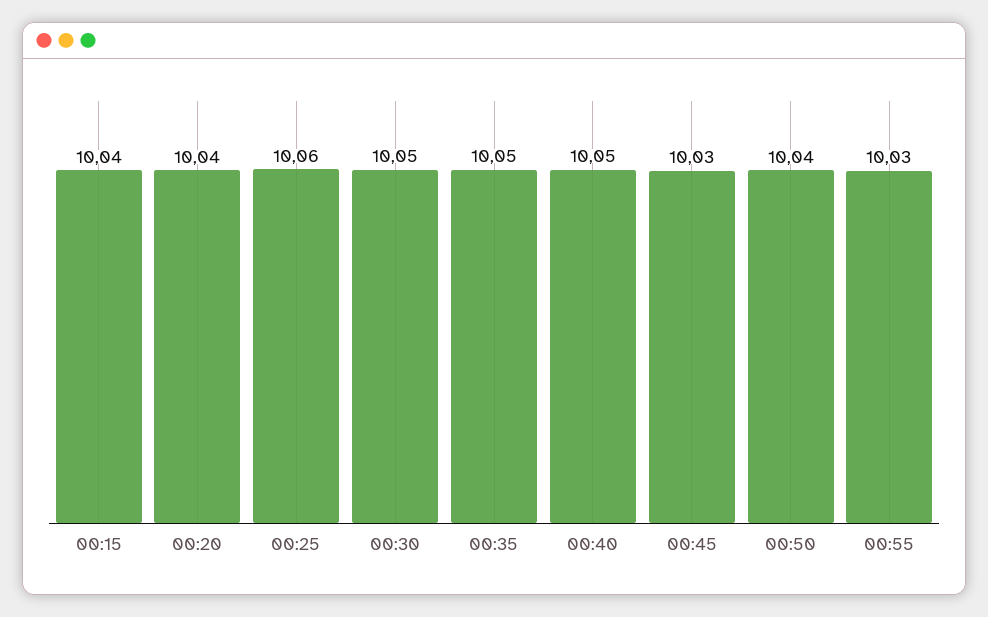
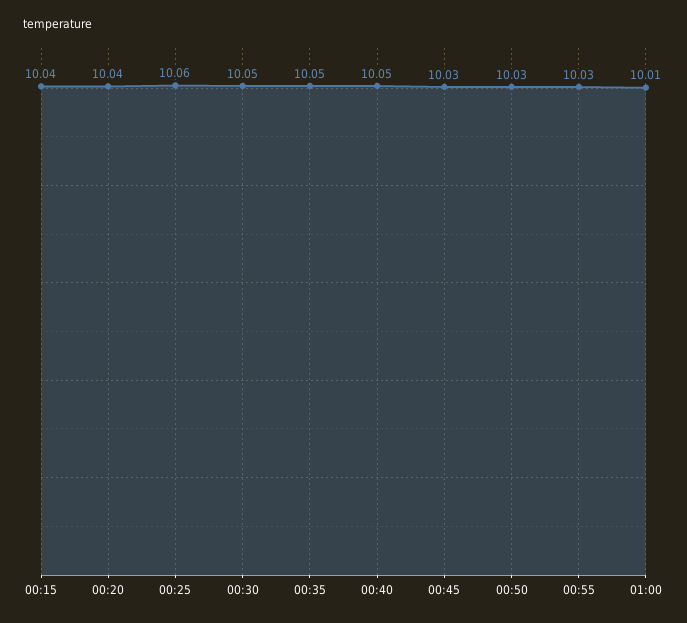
00:50: 10.04 -> 10.03
01:00: none -> 10.01

